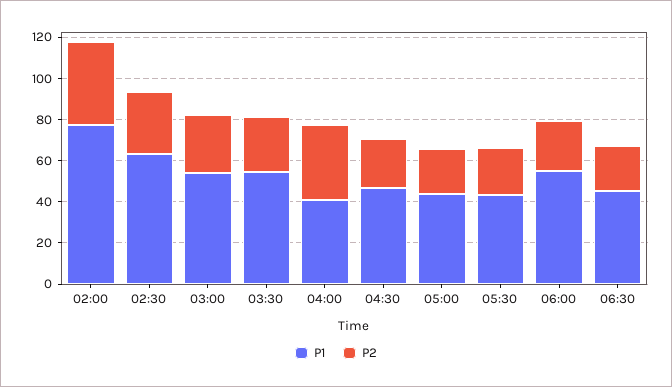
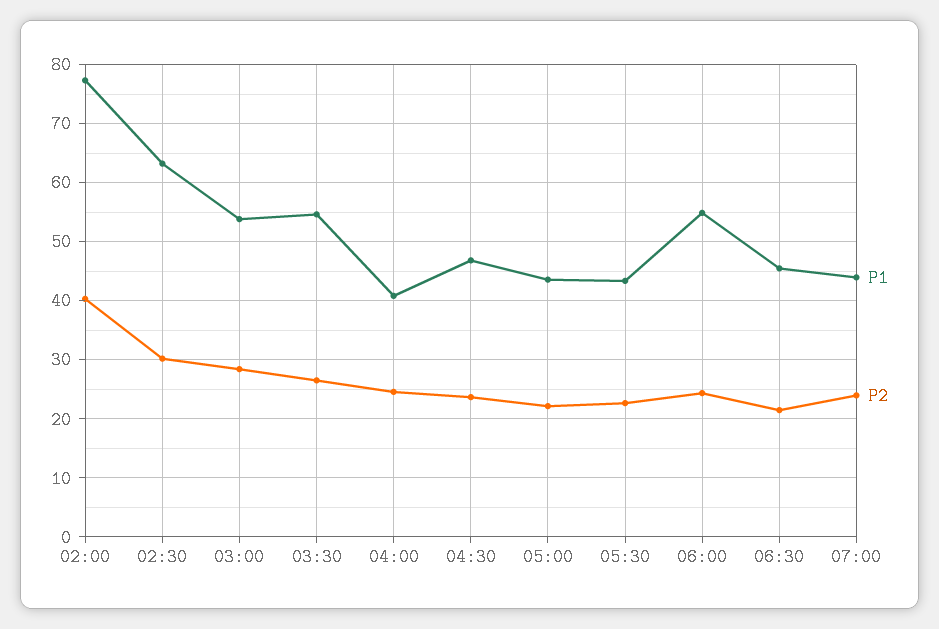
P2, 04:00: 35 -> 24
P1, 07:00: none -> 44
P2, 07:00: none -> 24

